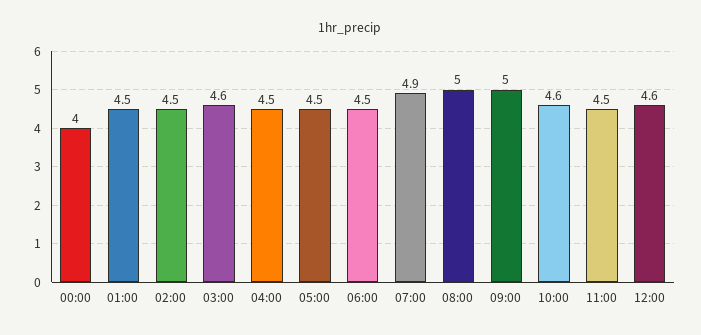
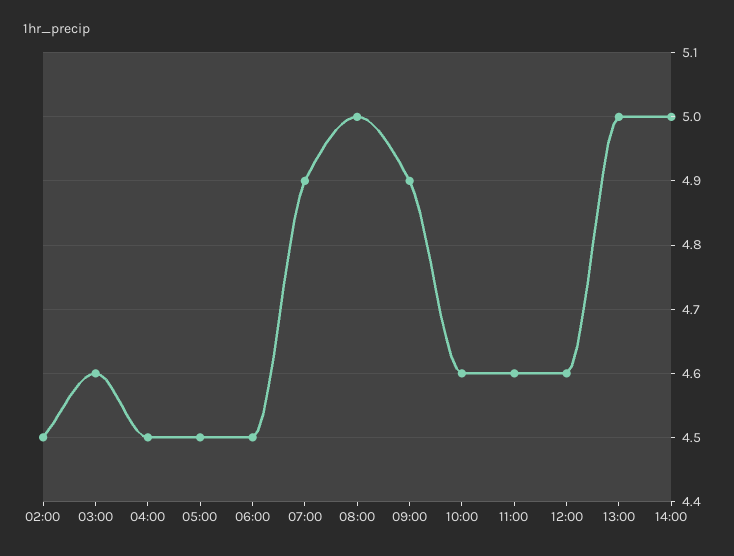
00:00: 4 -> none
01:00: 4.5 -> none
09:00: 5 -> 4.9
11:00: 4.5 -> 4.6
13:00: none -> 5
14:00: none -> 5

